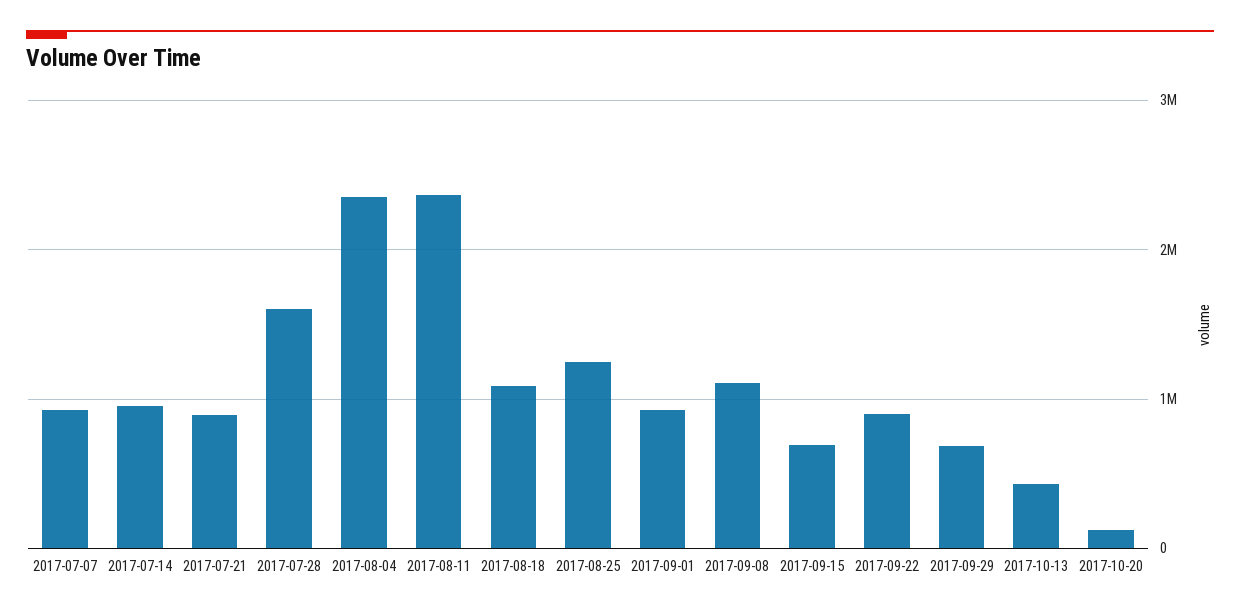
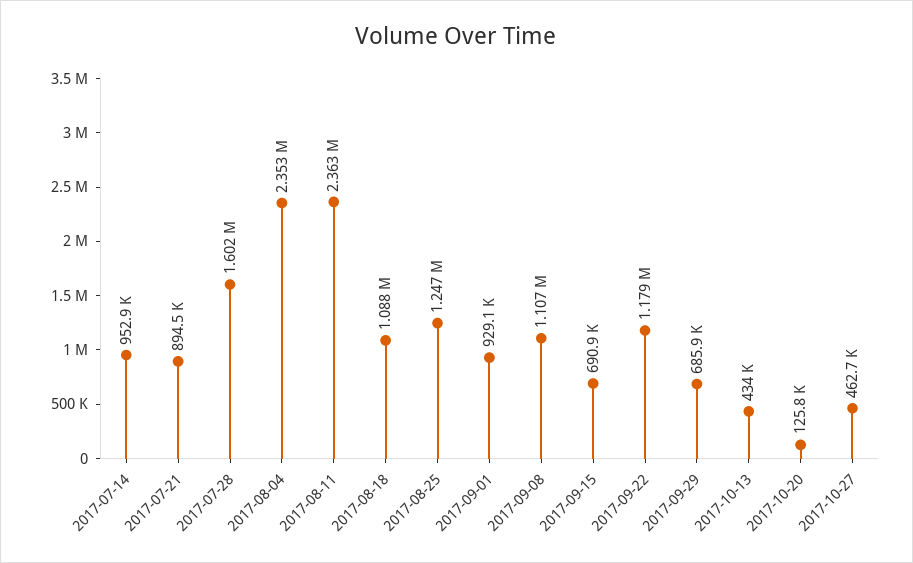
2017-07-07: 900000 -> none
2017-09-22: 900000 -> 1179000
2017-10-27: none -> 462700

